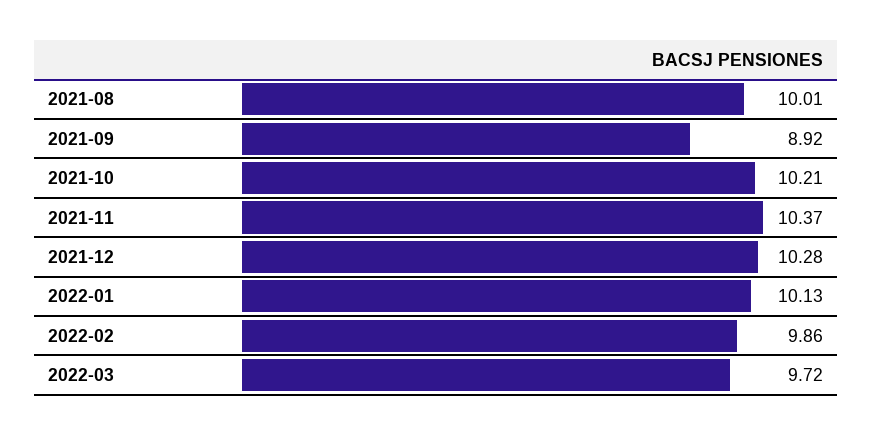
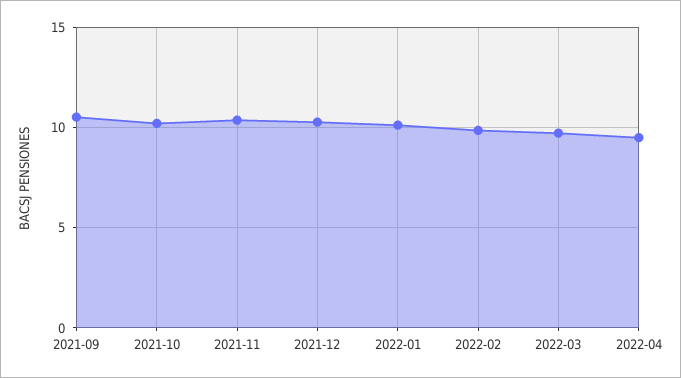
2021-08: 10.01 -> none
2021-09: 8.92 -> 10.5
2022-04: none -> 9.5

